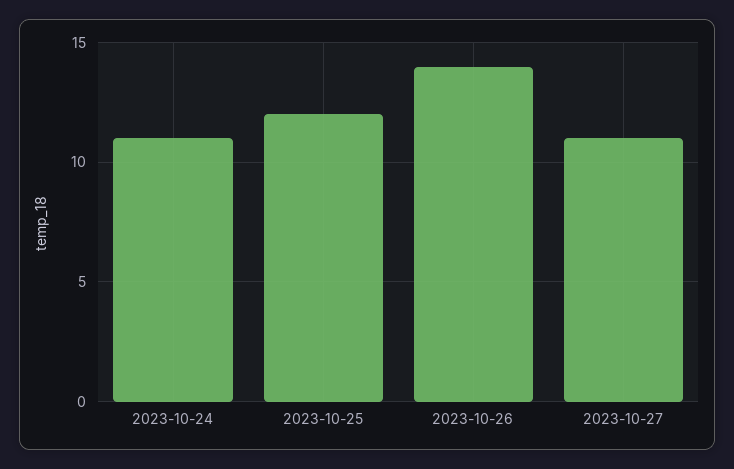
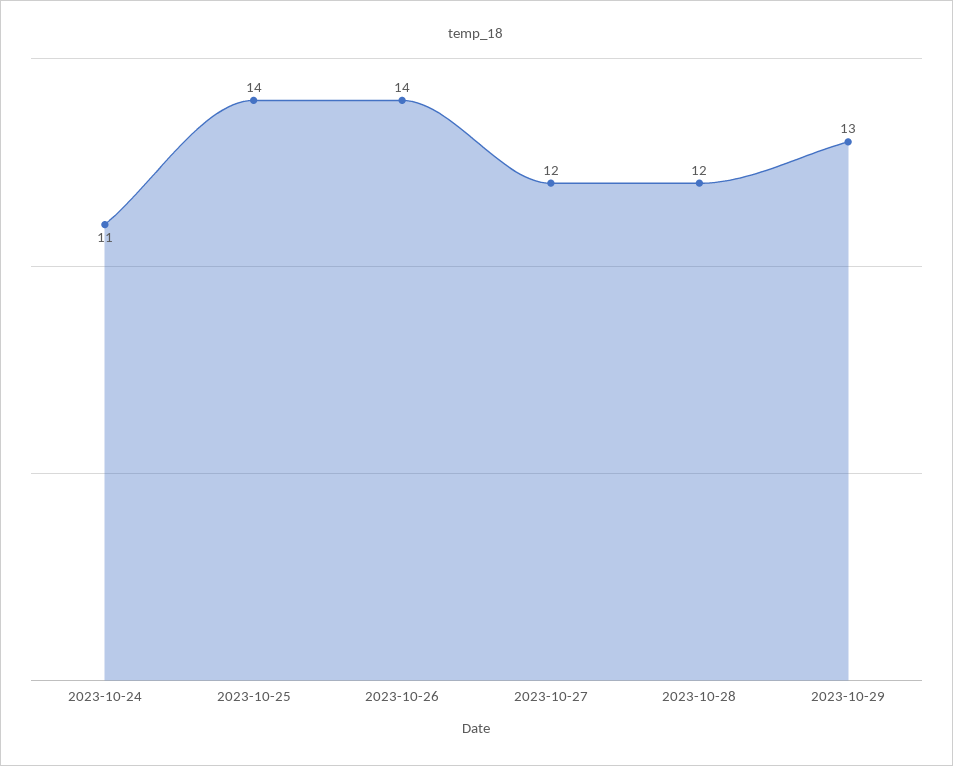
2023-10-25: 12 -> 14
2023-10-27: 11 -> 12
2023-10-28: none -> 12
2023-10-29: none -> 13

